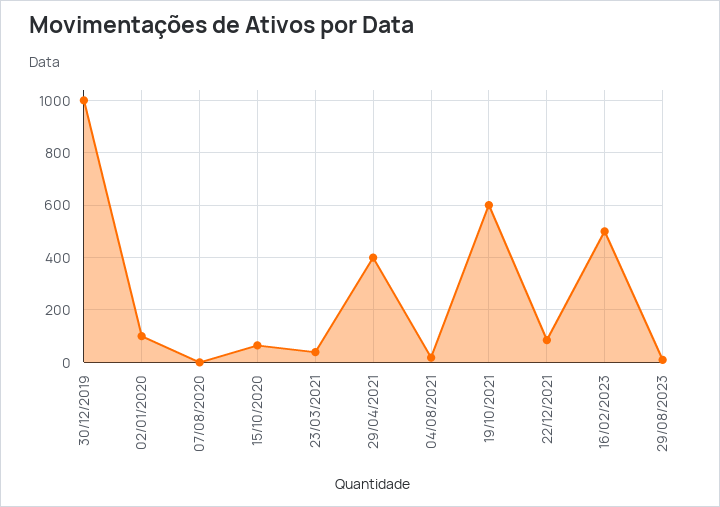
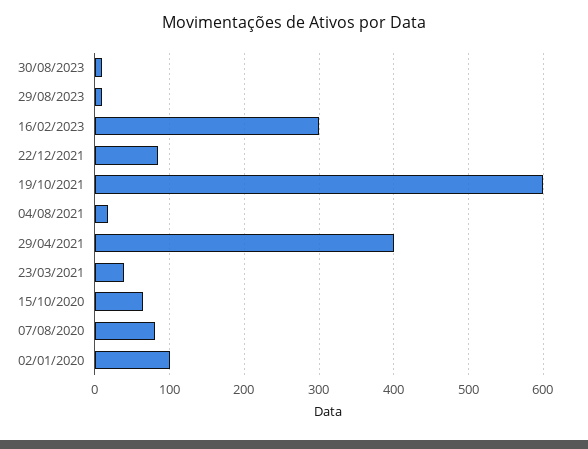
30/12/2019: 1000 -> none
07/08/2020: 0 -> 80
16/02/2023: 500 -> 300
30/08/2023: none -> 10

